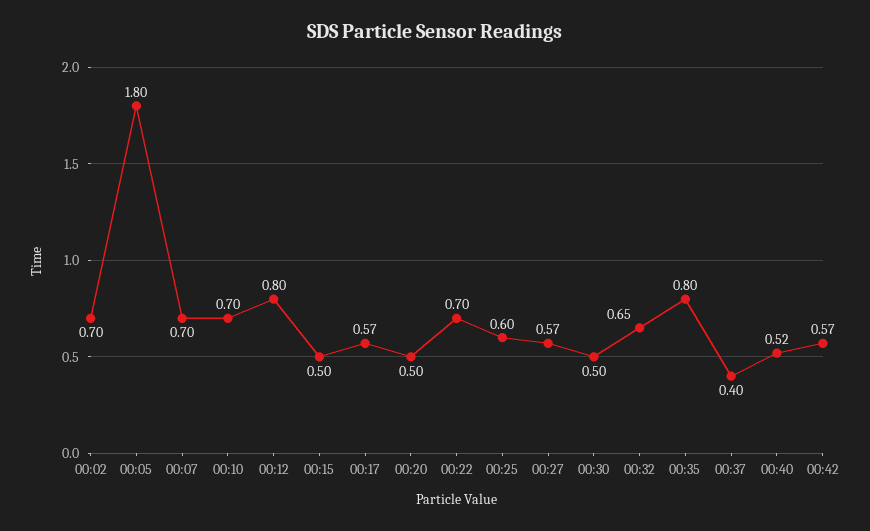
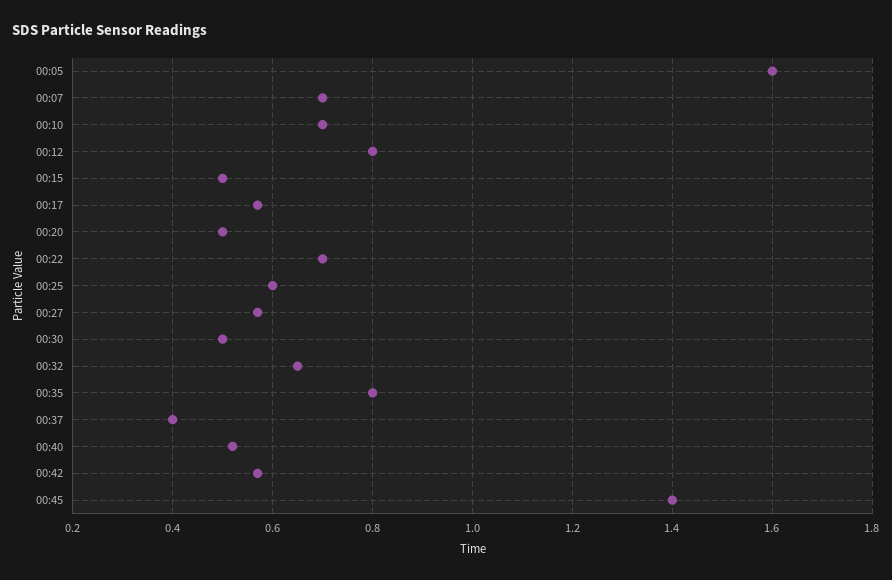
00:02: 0.7 -> none
00:05: 1.8 -> 1.6
00:45: none -> 1.4

